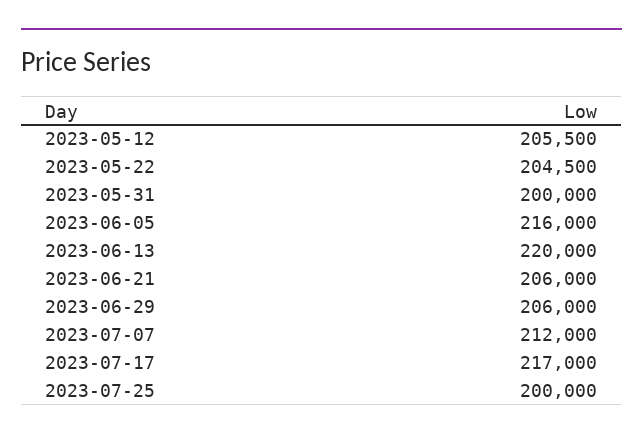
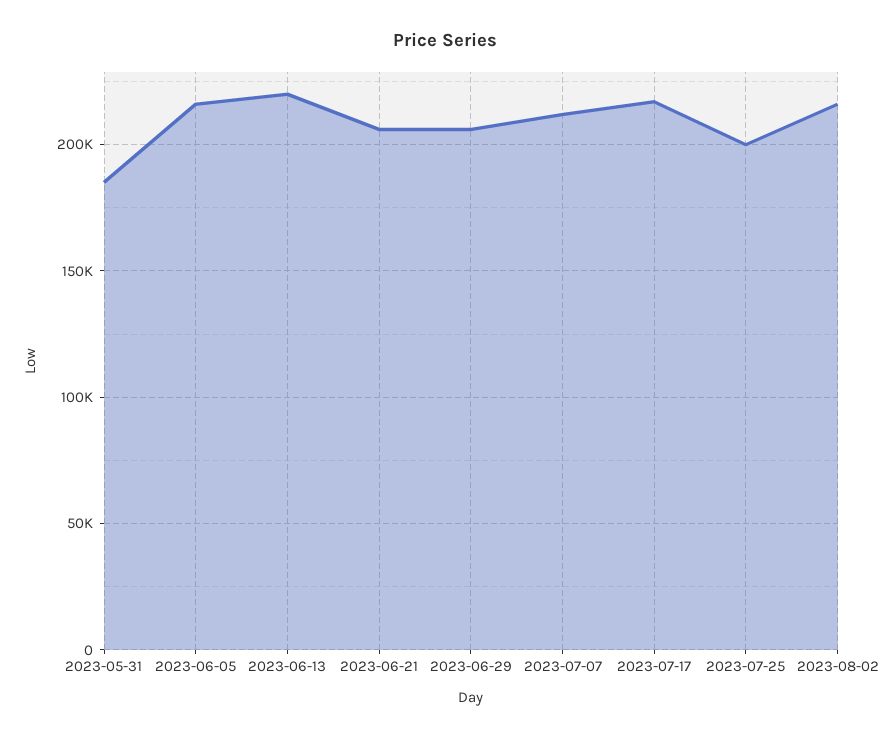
2023-05-12: 205500 -> none
2023-05-22: 204500 -> none
2023-05-31: 200000 -> 185000
2023-08-02: none -> 215000

